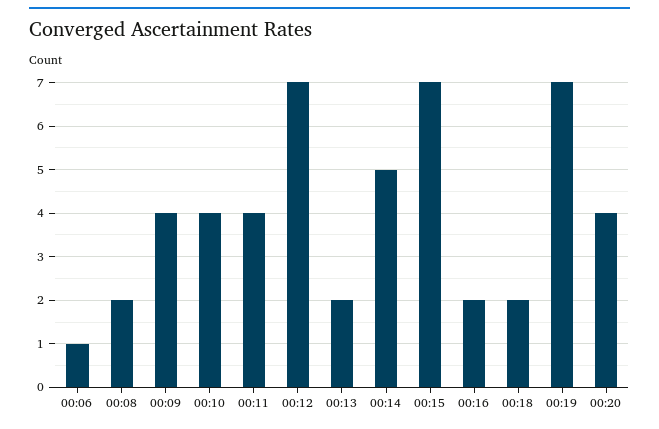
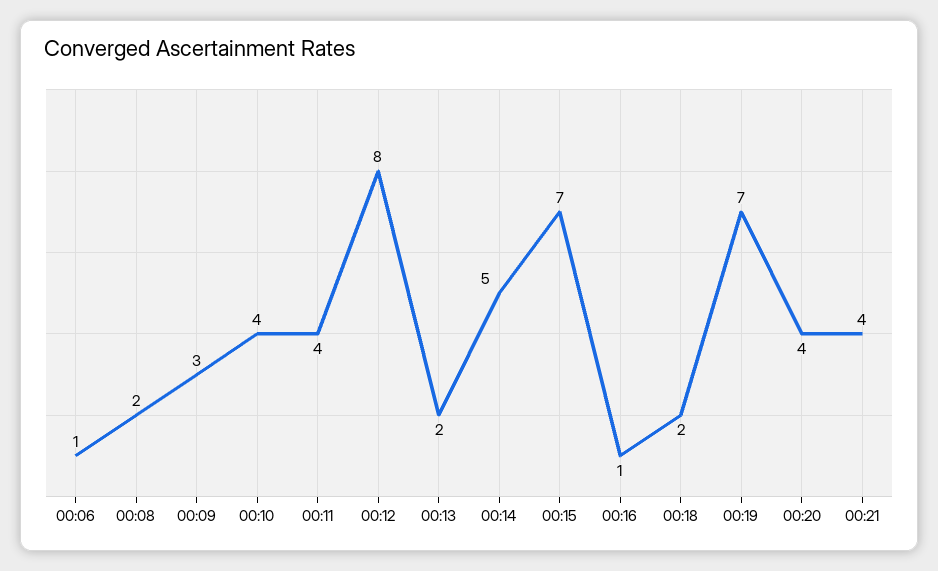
00:09: 4 -> 3
00:12: 7 -> 8
00:16: 2 -> 1
00:21: none -> 4

